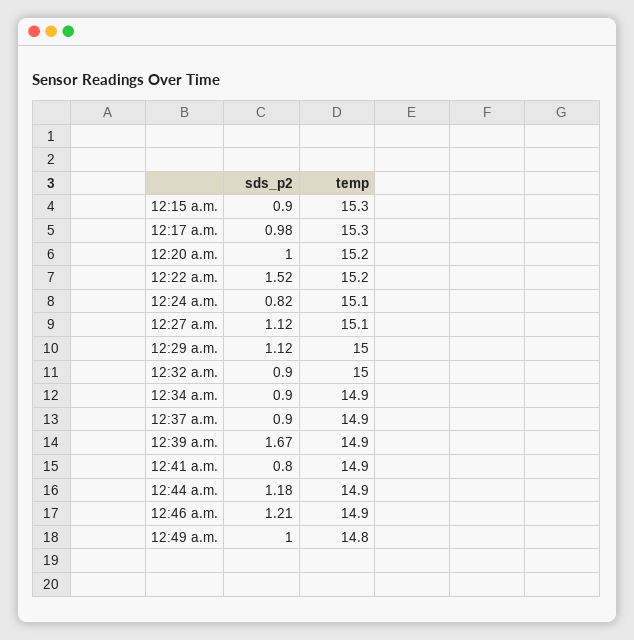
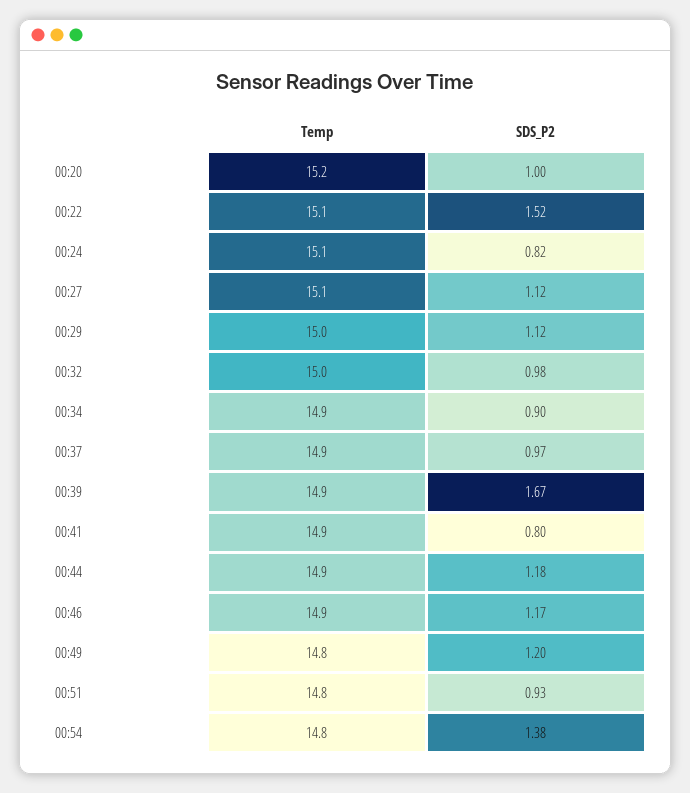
sds_p2, 12:15 a.m.: 0.9 -> none
temp, 12:15 a.m.: 15.3 -> none
sds_p2, 12:17 a.m.: 0.98 -> none
temp, 12:17 a.m.: 15.3 -> none
temp, 12:22 a.m.: 15.2 -> 15.1
sds_p2, 12:32 a.m.: 0.9 -> 0.98
sds_p2, 12:37 a.m.: 0.9 -> 0.97
sds_p2, 12:46 a.m.: 1.21 -> 1.17
sds_p2, 12:49 a.m.: 1 -> 1.2
temp, 00:51: none -> 14.8
sds_p2, 00:51: none -> 0.93
temp, 00:54: none -> 14.8
sds_p2, 00:54: none -> 1.38

